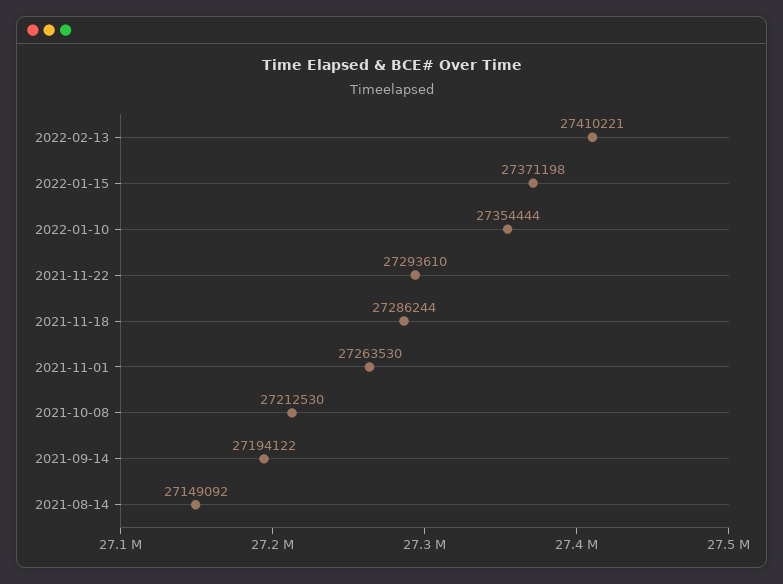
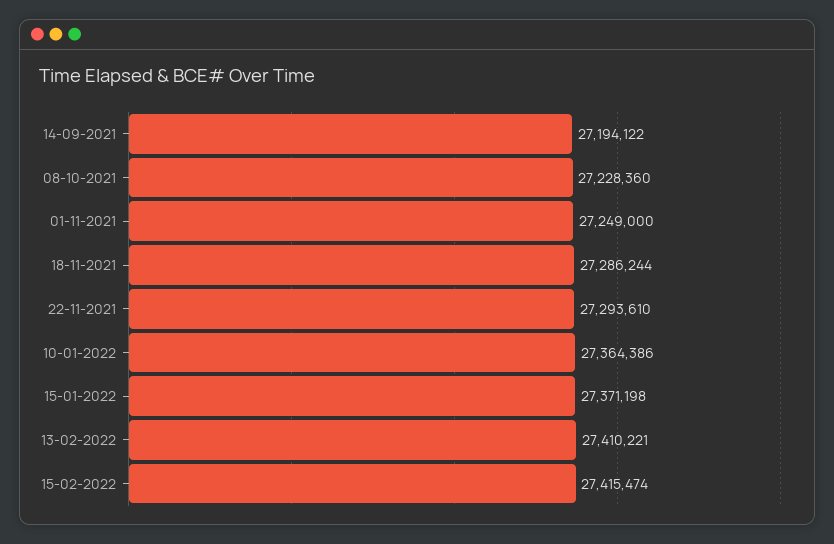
2022-01-10: 27354444 -> 27364386
2021-11-01: 27263530 -> 27249000
2021-10-08: 27212530 -> 27228360
2021-08-14: 27149092 -> none
15-02-2022: none -> 27415474

